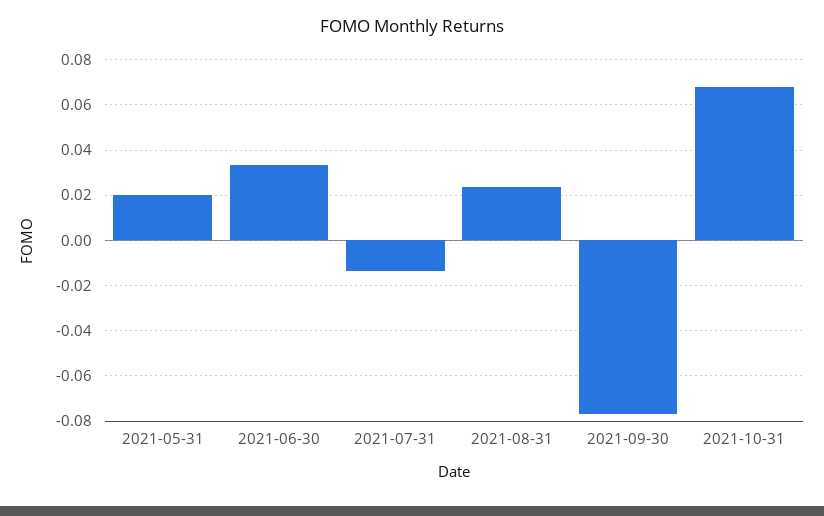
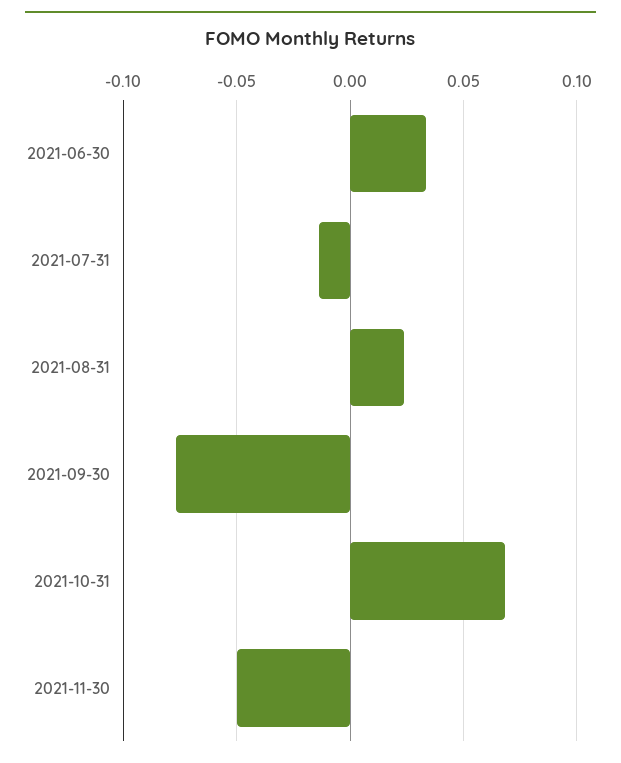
2021-05-31: 0.02 -> none
2021-11-30: none -> -0.05

